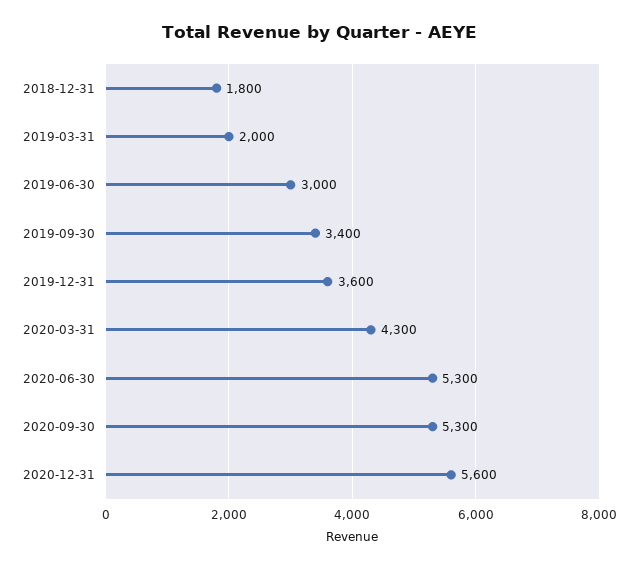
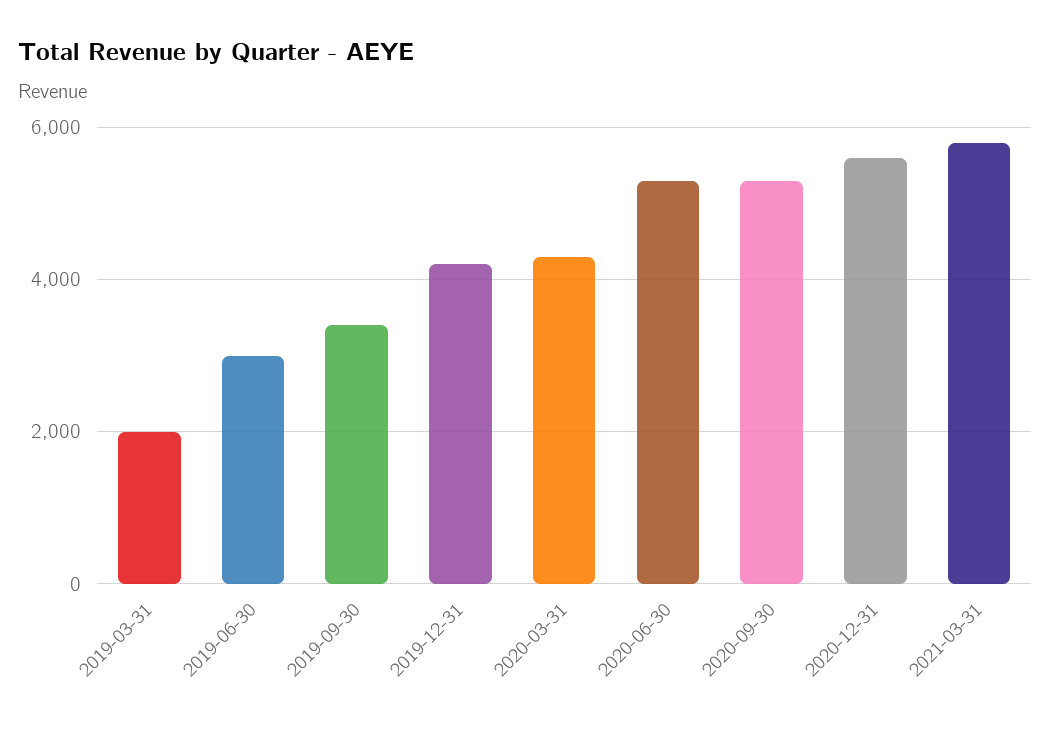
2018-12-31: 1800 -> none
2019-12-31: 3600 -> 4200
2021-03-31: none -> 5800

